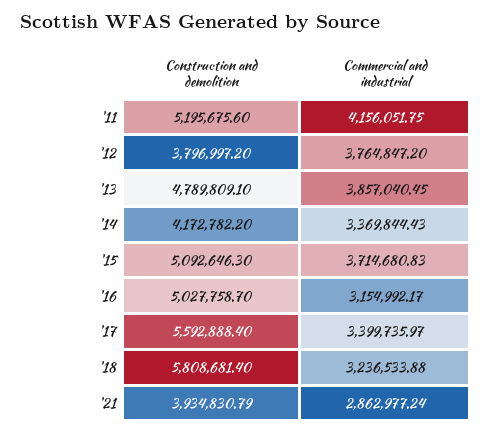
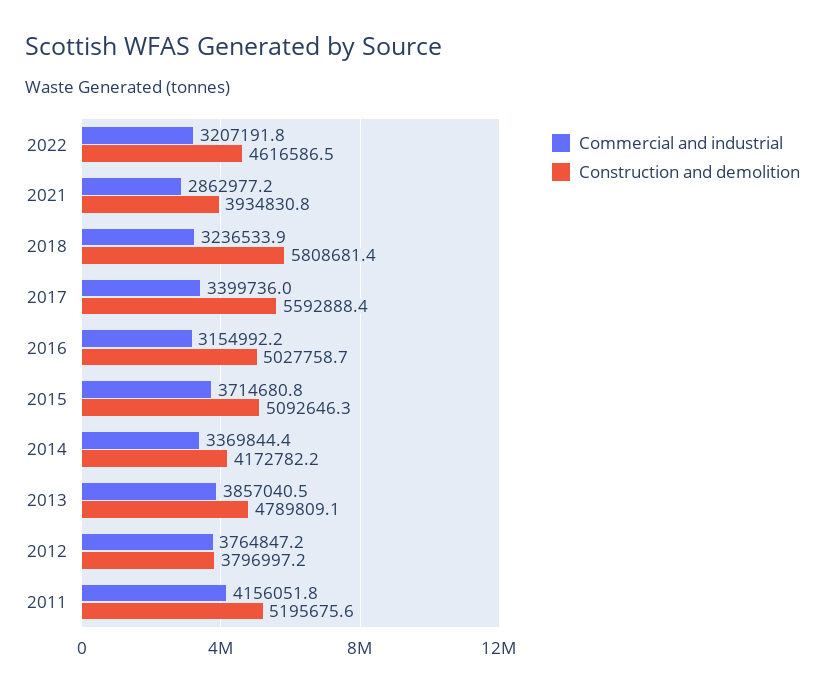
Commercial and industrial, 2022: none -> 3207191.8
Construction and demolition, 2022: none -> 4616586.5

